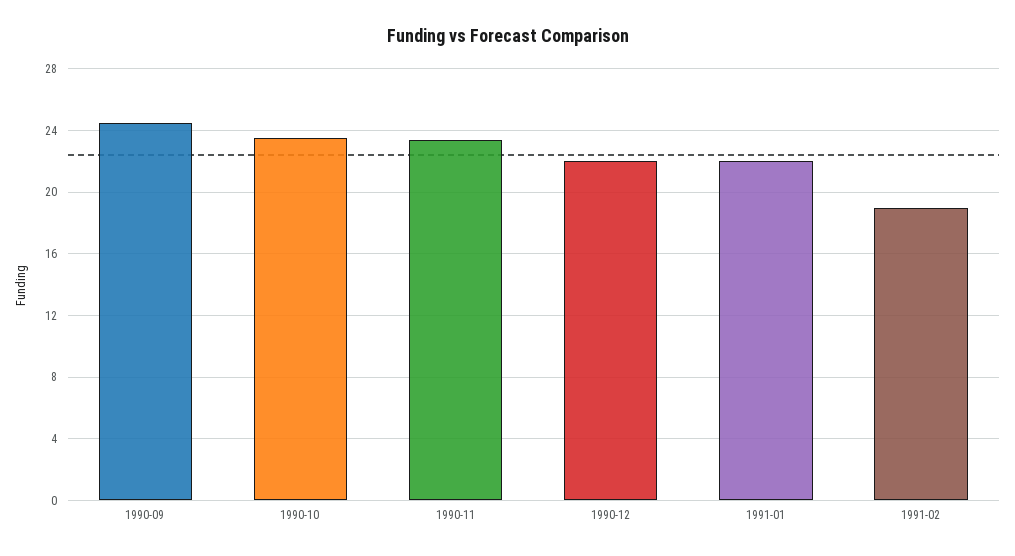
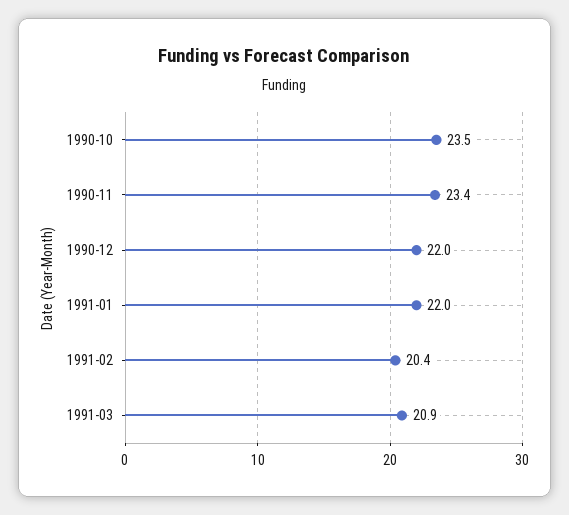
1990-09: 24.5 -> none
1991-02: 19 -> 20.4
1991-03: none -> 20.9

